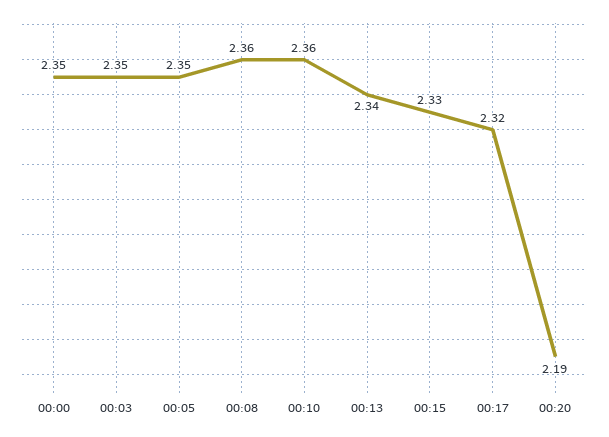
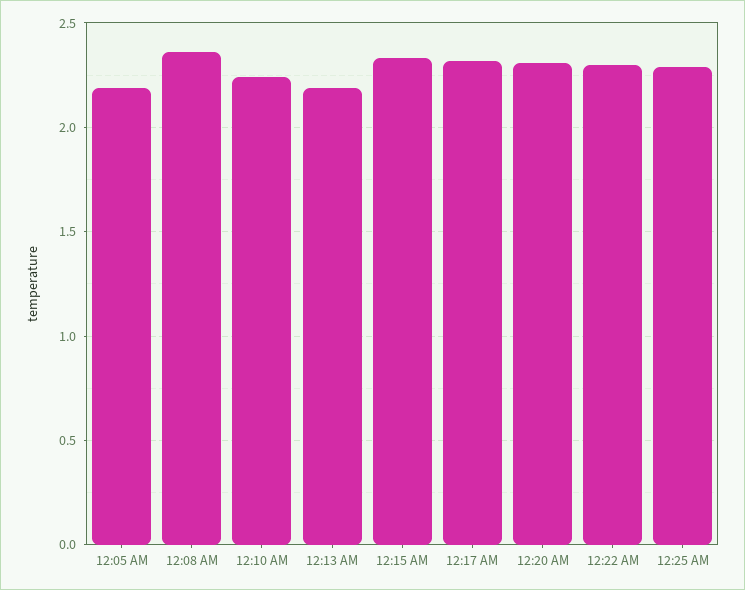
00:00: 2.35 -> none
00:03: 2.35 -> none
00:05: 2.35 -> 2.2
00:10: 2.36 -> 2.25
00:13: 2.34 -> 2.2
00:20: 2.19 -> 2.3
12:22 AM: none -> 2.3
12:25 AM: none -> 2.3

